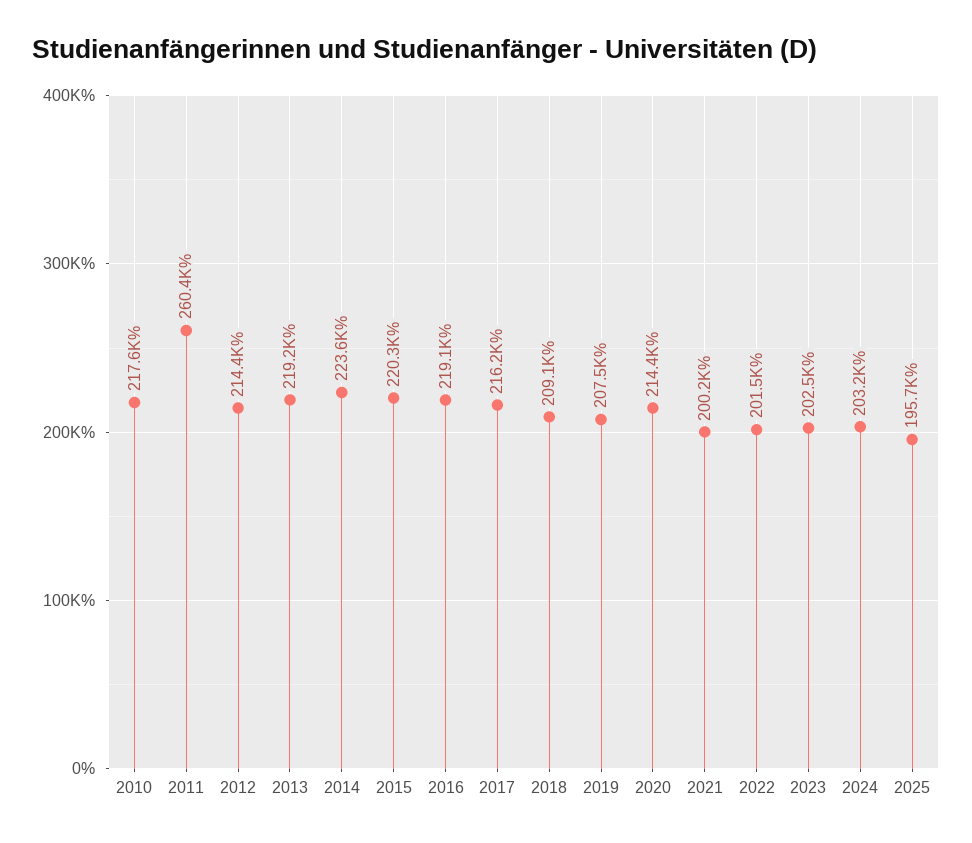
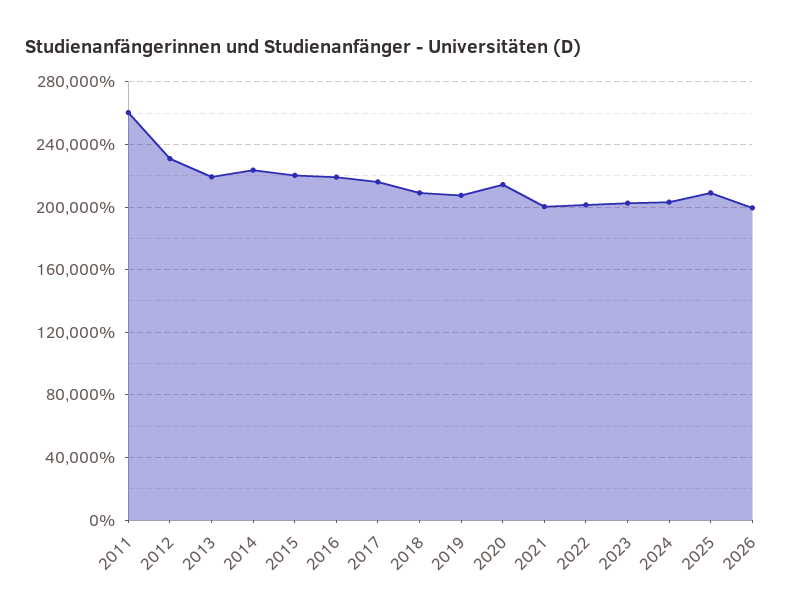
2010: 217600 -> none
2012: 214400 -> 230000
2025: 195700 -> 210000
2026: none -> 200000

